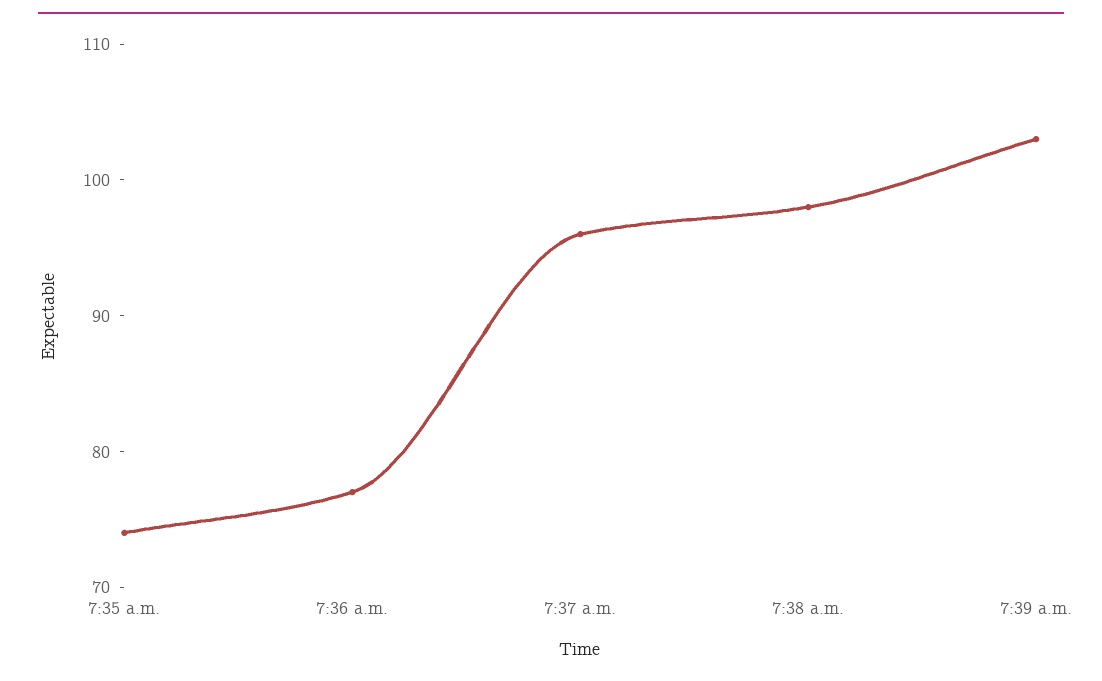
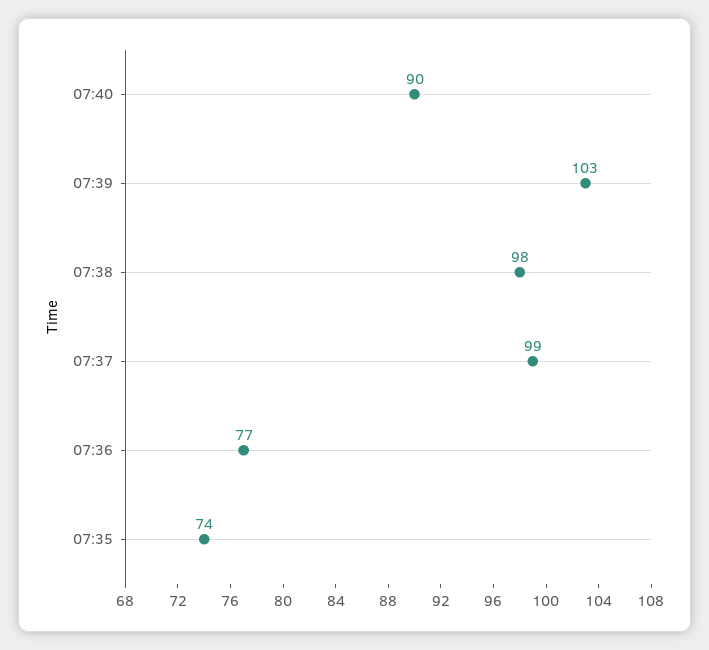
7:37 a.m.: 96 -> 99
07:40: none -> 90

